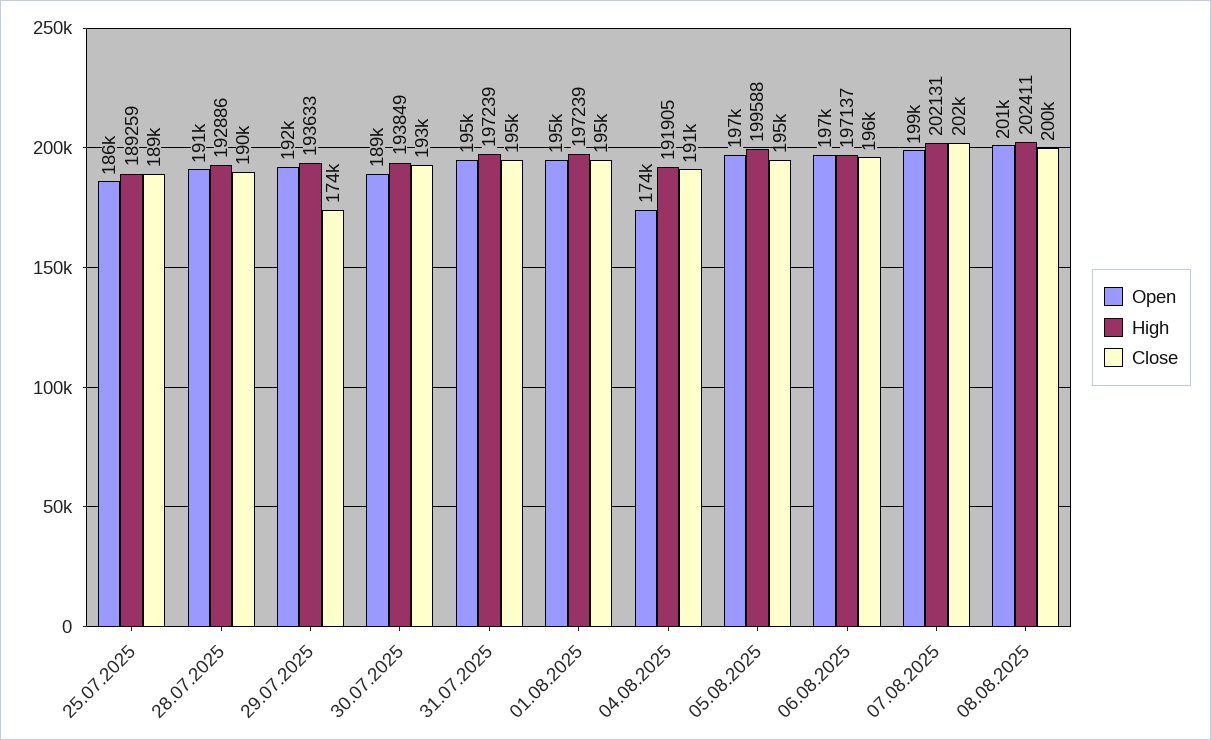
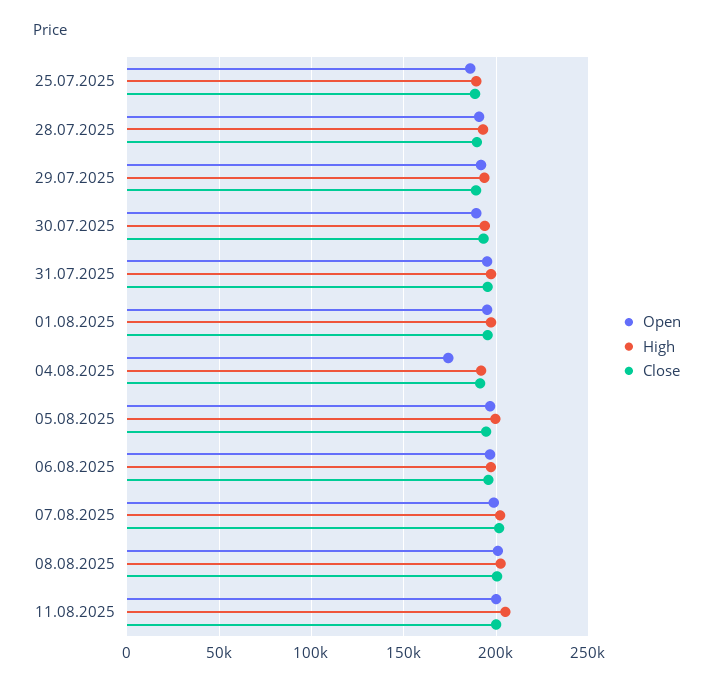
Close, 29.07.2025: 174000 -> 190000
Open, 11.08.2025: none -> 200000
High, 11.08.2025: none -> 205000
Close, 11.08.2025: none -> 200000

